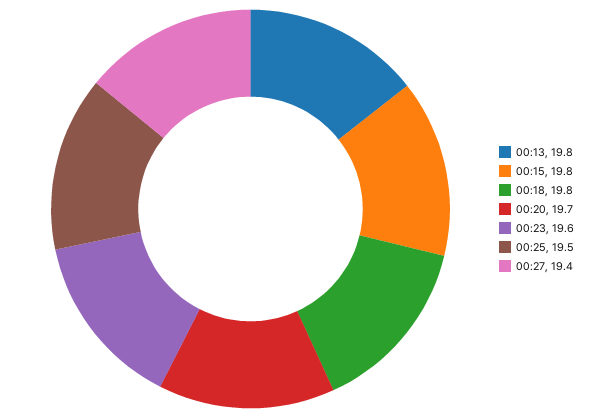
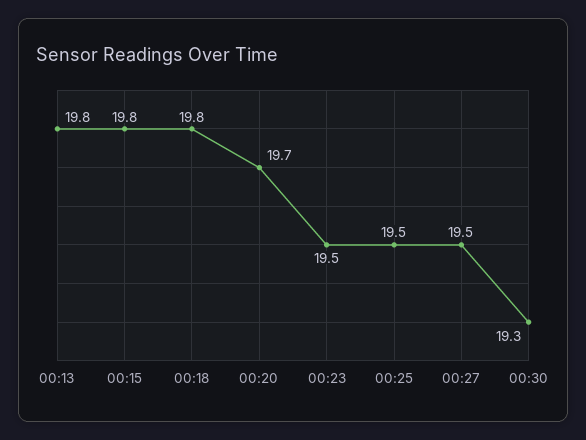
00:23: 19.6 -> 19.5
00:27: 19.4 -> 19.5
00:30: none -> 19.3

